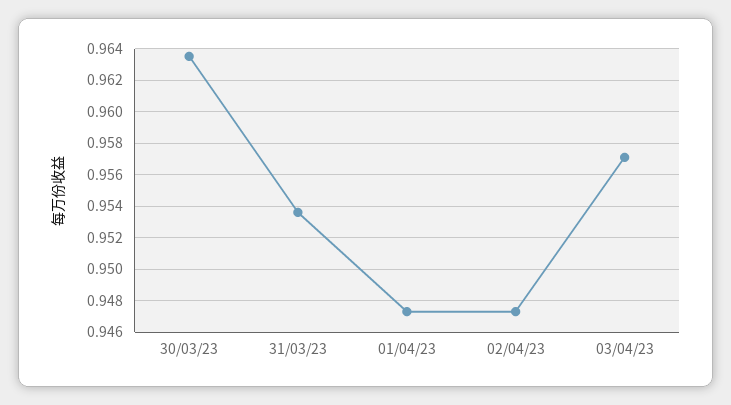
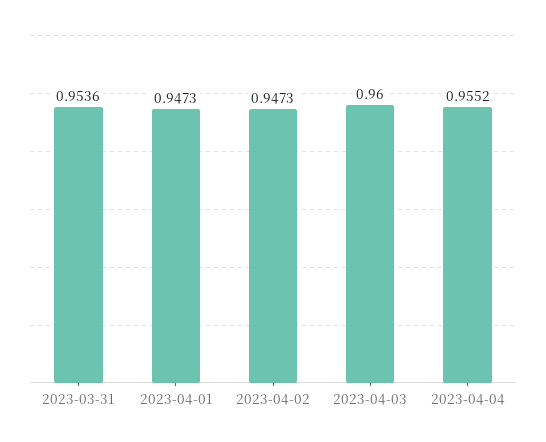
30/03/23: 0.9635 -> none
03/04/23: 0.957 -> 0.96
2023-04-04: none -> 0.9552

